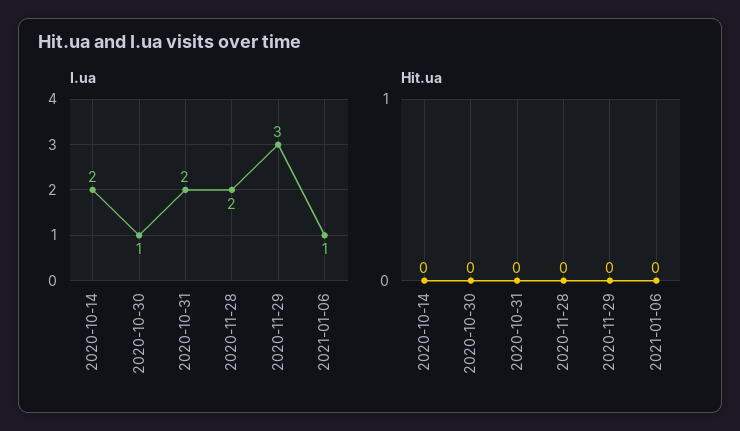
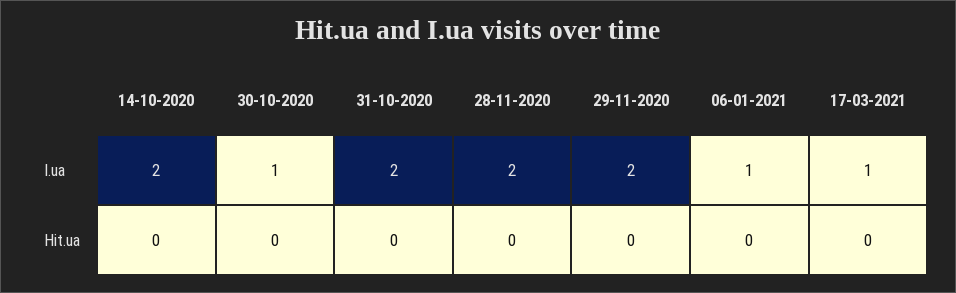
I.ua, 2020-11-29: 3 -> 2
I.ua, 17-03-2021: none -> 1
Hit.ua, 17-03-2021: none -> 0

